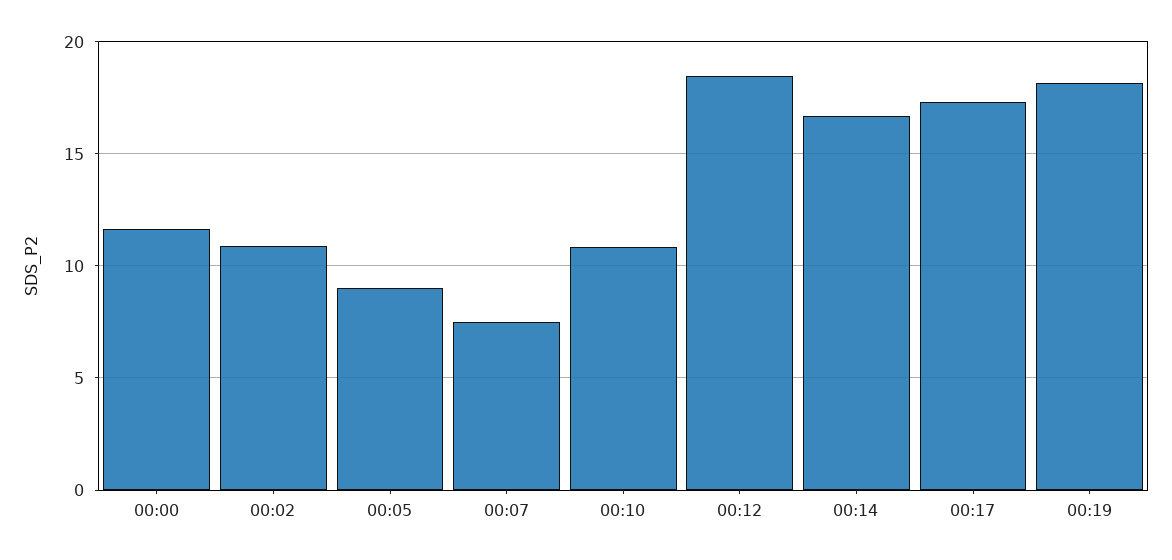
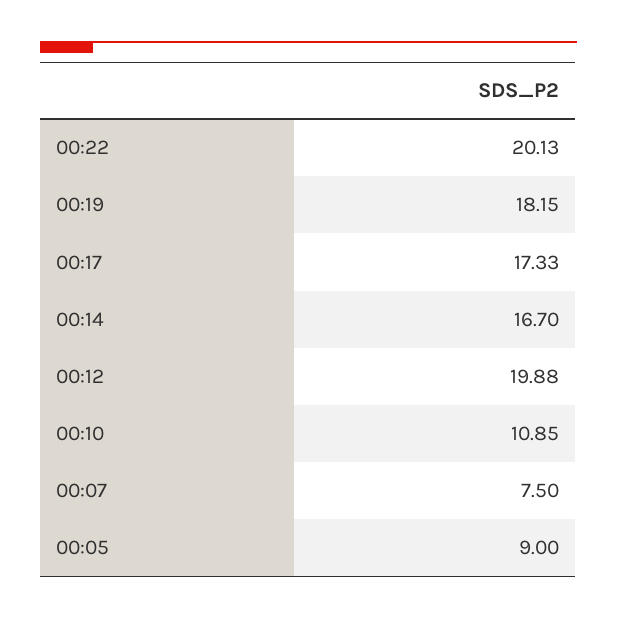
00:00: 11.5 -> none
00:02: 11 -> none
00:12: 18.5 -> 19.88
00:22: none -> 20.13

